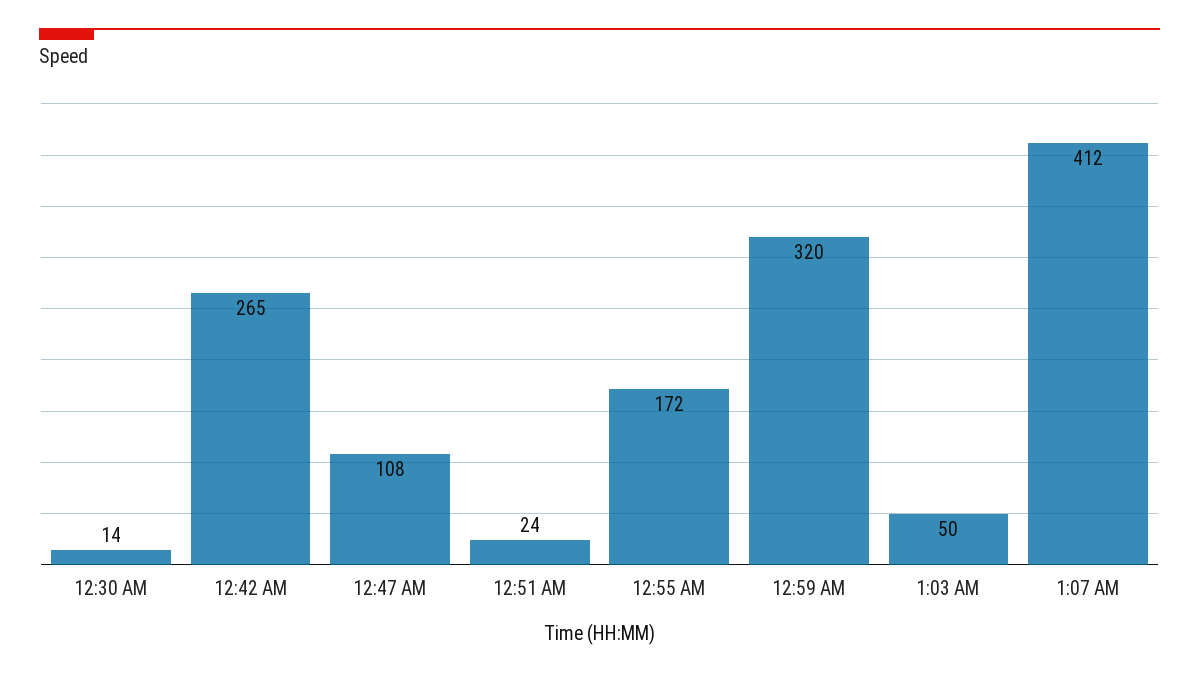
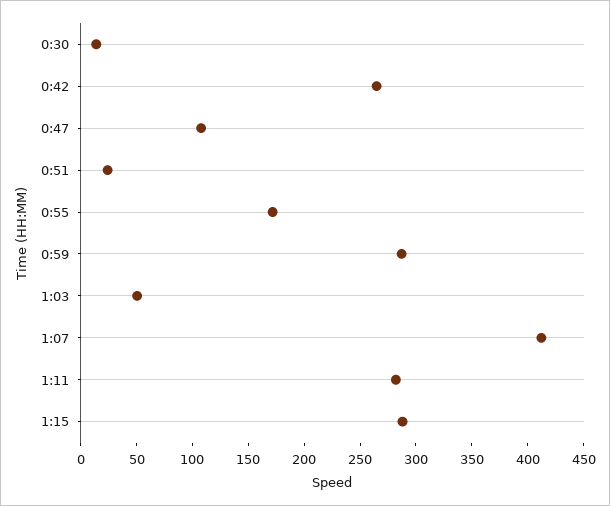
12:59 AM: 320 -> 290
1:11: none -> 280
1:15: none -> 290

